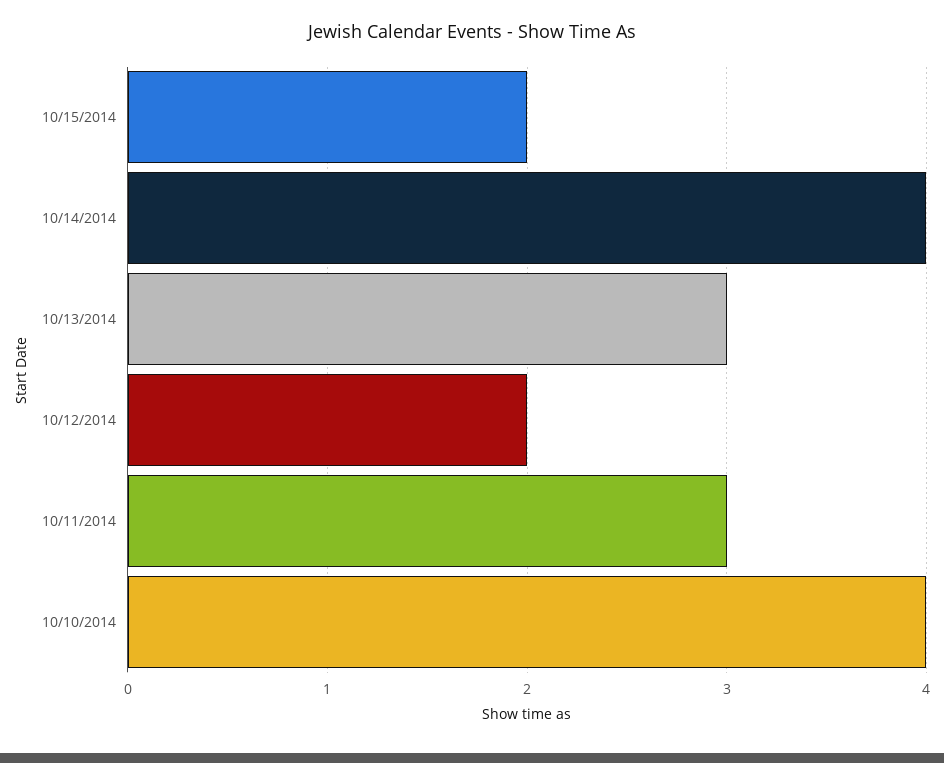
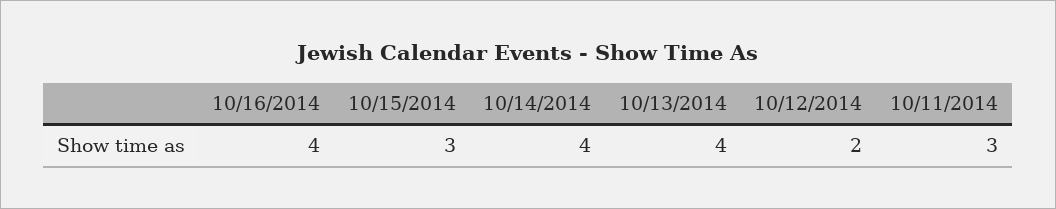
10/15/2014: 2 -> 3
10/13/2014: 3 -> 4
10/10/2014: 4 -> none
10/16/2014: none -> 4

